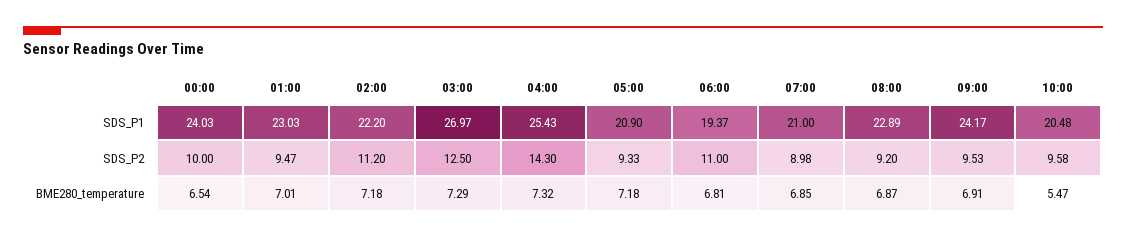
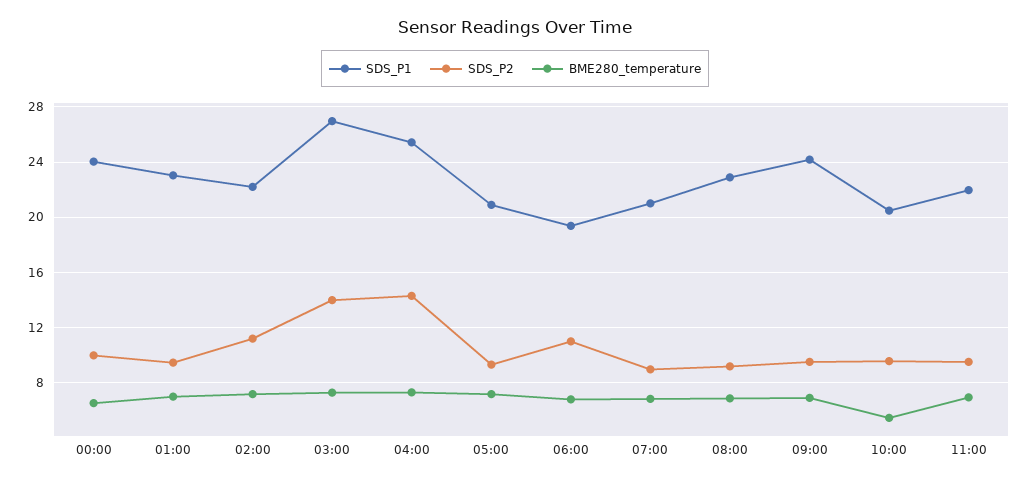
SDS_P2, 03:00: 12.5 -> 14
SDS_P1, 11:00: none -> 22
SDS_P2, 11:00: none -> 9.5
BME280_temperature, 11:00: none -> 7

